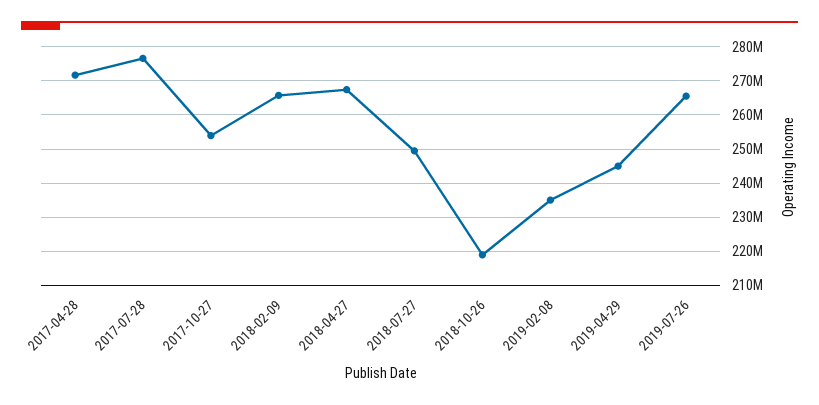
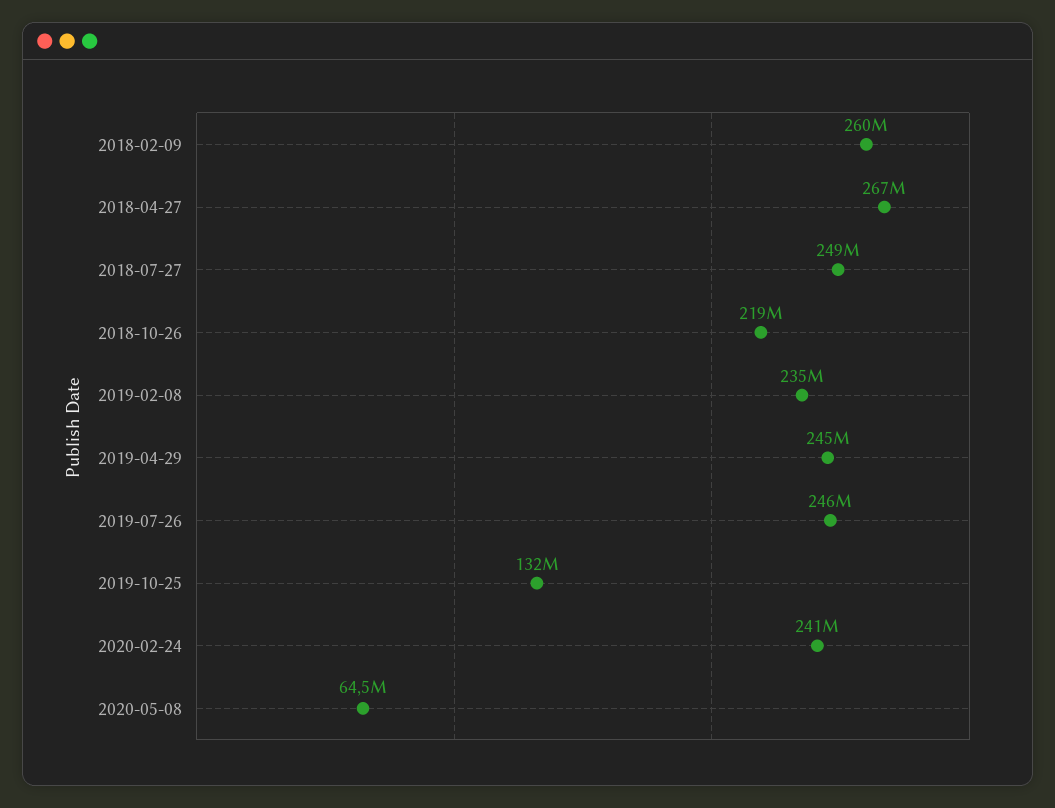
2017-04-28: 272000000 -> none
2017-07-28: 276000000 -> none
2017-10-27: 254000000 -> none
2018-02-09: 266000000 -> 260000000
2019-07-26: 266000000 -> 246000000
2019-10-25: none -> 132000000
2020-02-24: none -> 241000000
2020-05-08: none -> 64500000

